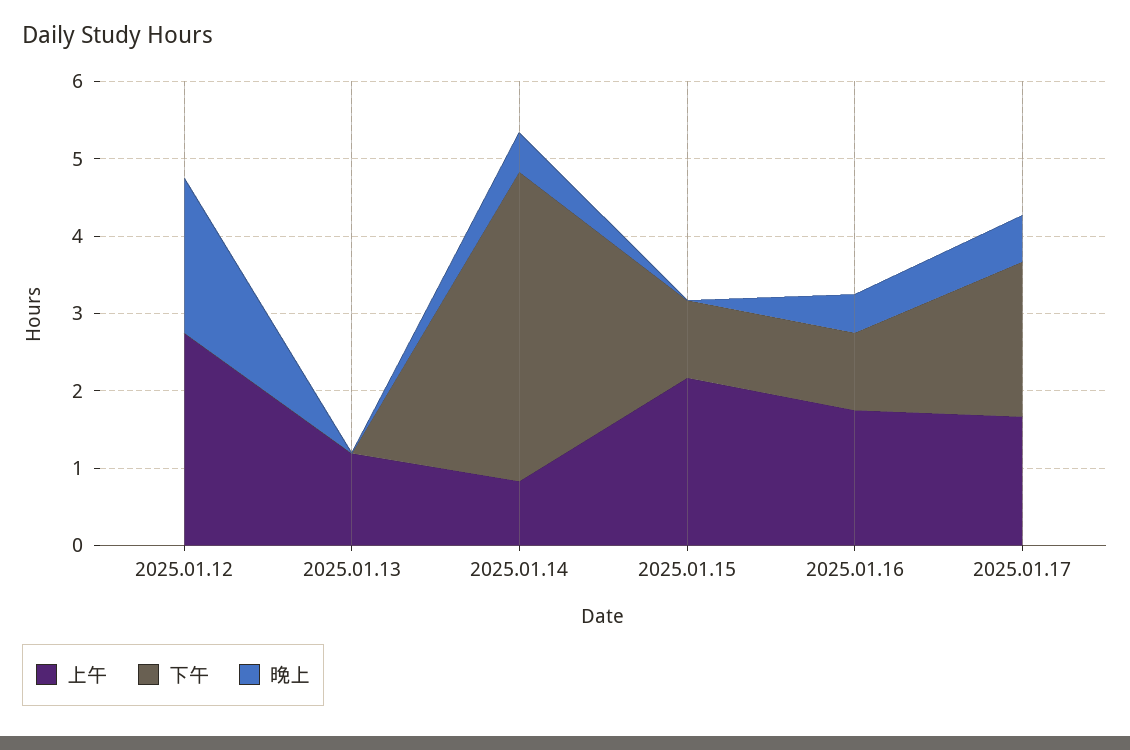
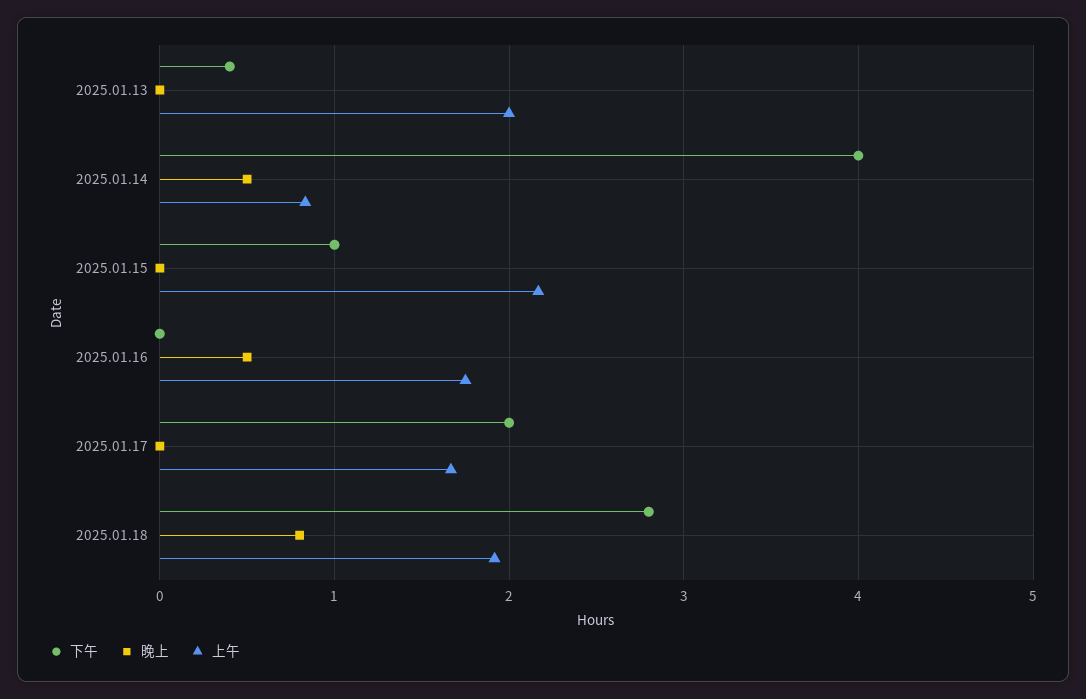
上午, 2025.01.12: 2.8 -> none
下午, 2025.01.12: 0 -> none
晚上, 2025.01.12: 2 -> none
上午, 2025.01.13: 1.2 -> 2
下午, 2025.01.13: 0 -> 0.4
下午, 2025.01.16: 1 -> 0
晚上, 2025.01.17: 0.6 -> 0
下午, 2025.01.18: none -> 2.8
晚上, 2025.01.18: none -> 0.8
上午, 2025.01.18: none -> 1.9

